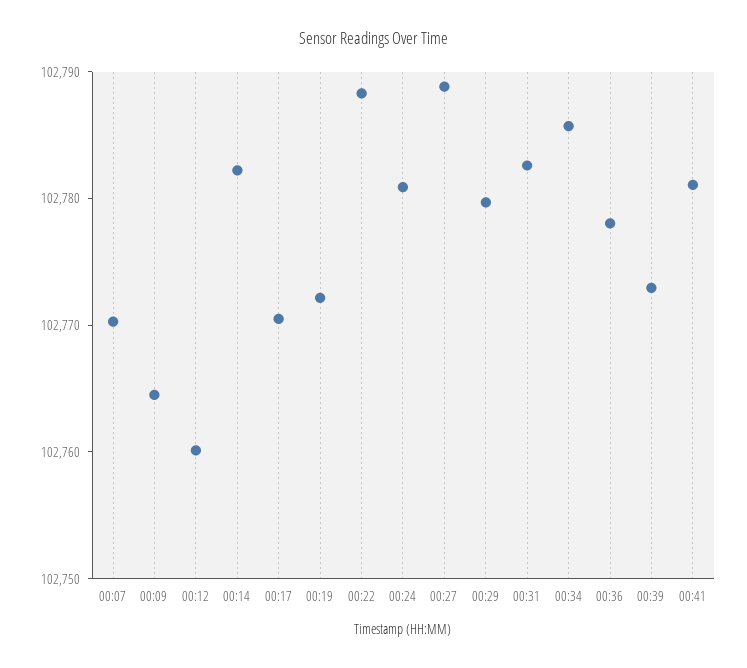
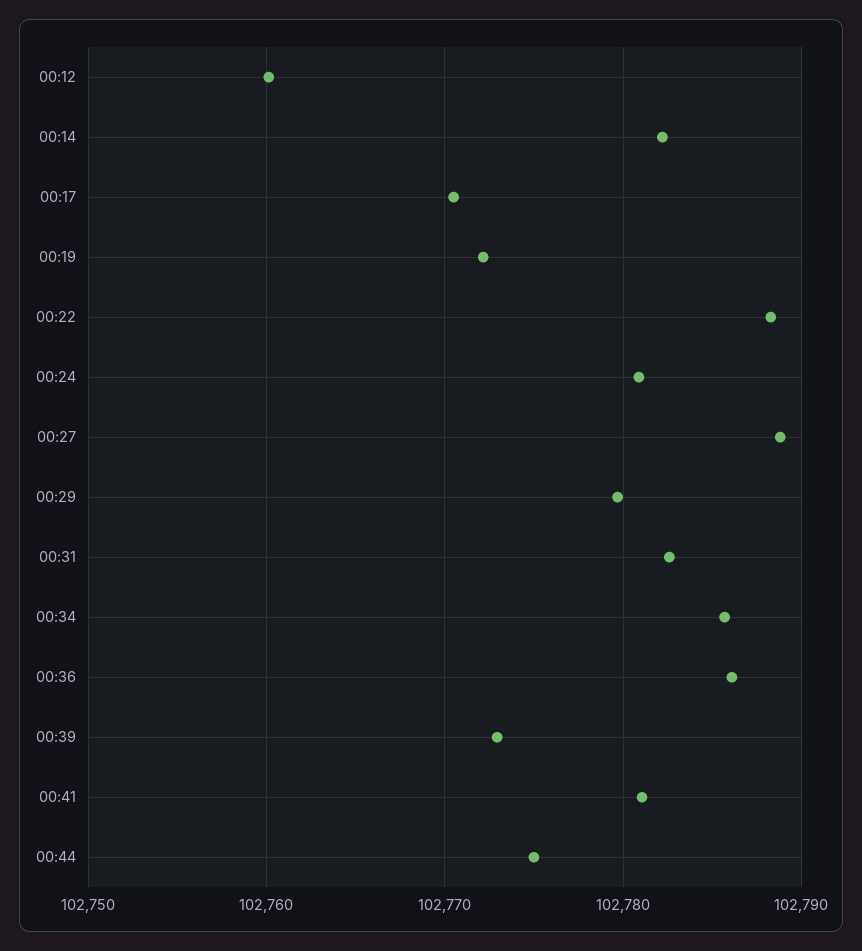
00:07: 102770 -> none
00:09: 102764 -> none
00:36: 102778 -> 102786
00:44: none -> 102775

